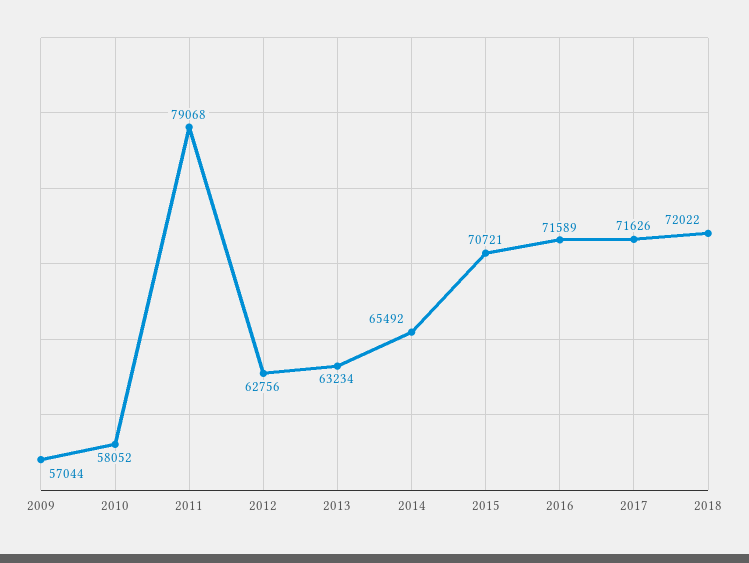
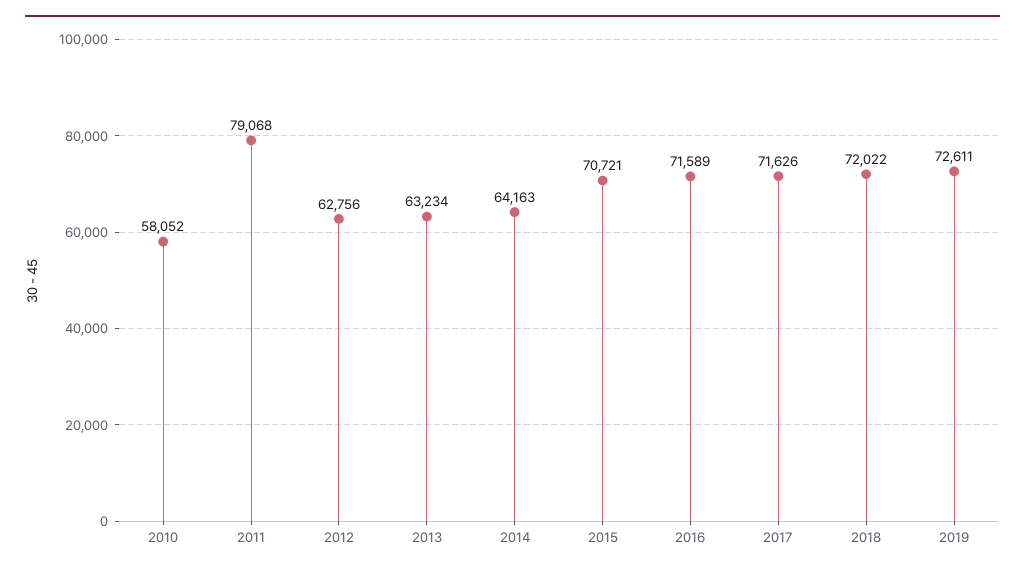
2009: 57044 -> none
2014: 65492 -> 64163
2019: none -> 72611

